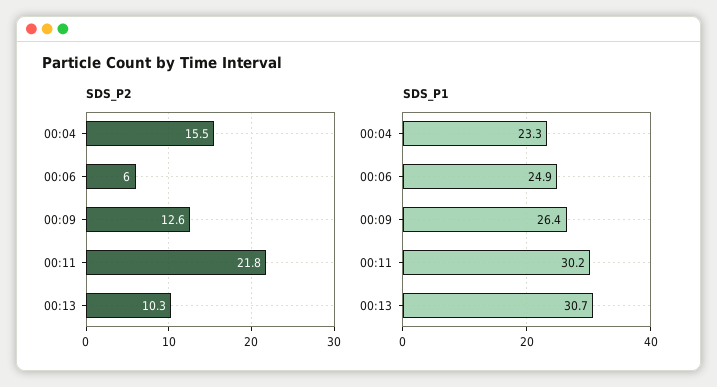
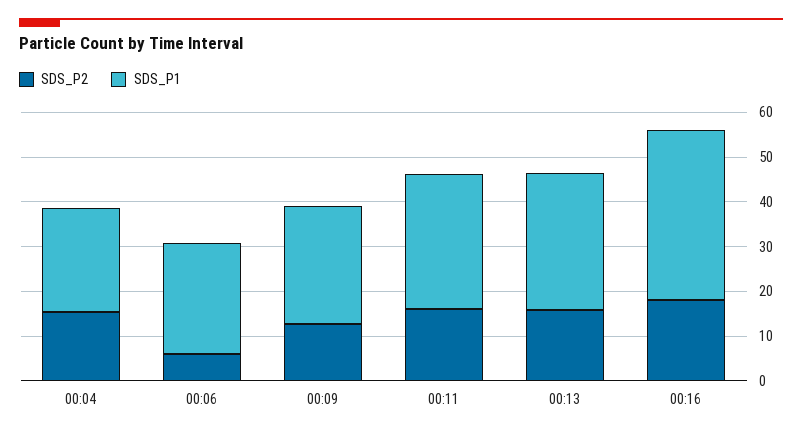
SDS_P2, 00:11: 21.8 -> 16
SDS_P2, 00:13: 10.3 -> 16
SDS_P2, 00:16: none -> 18
SDS_P1, 00:16: none -> 38

